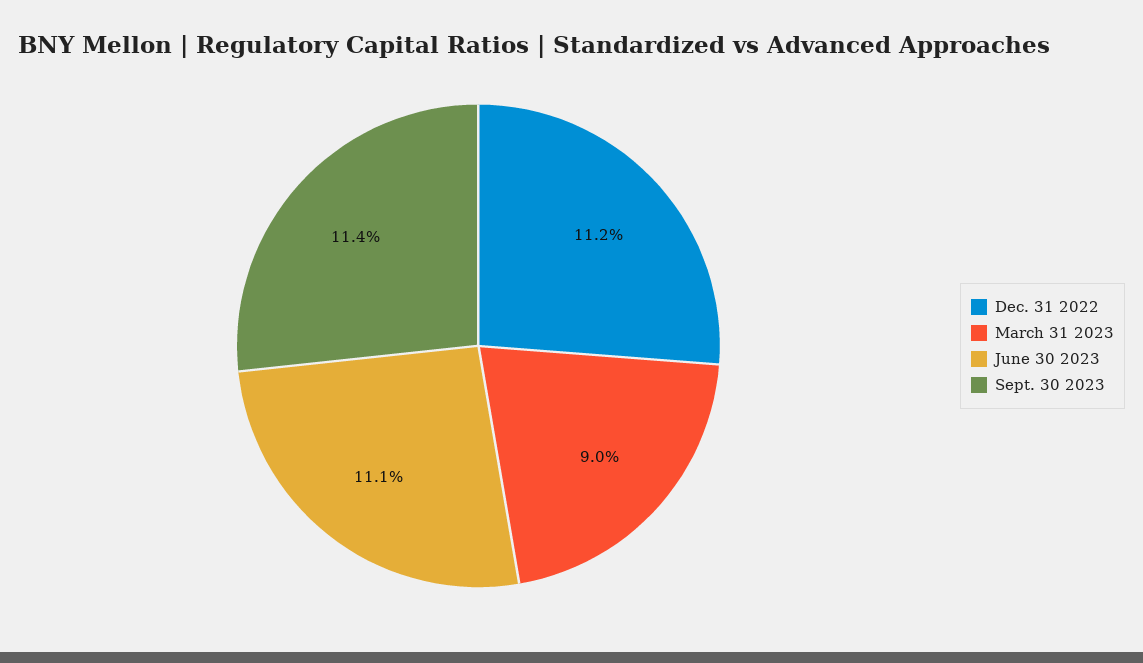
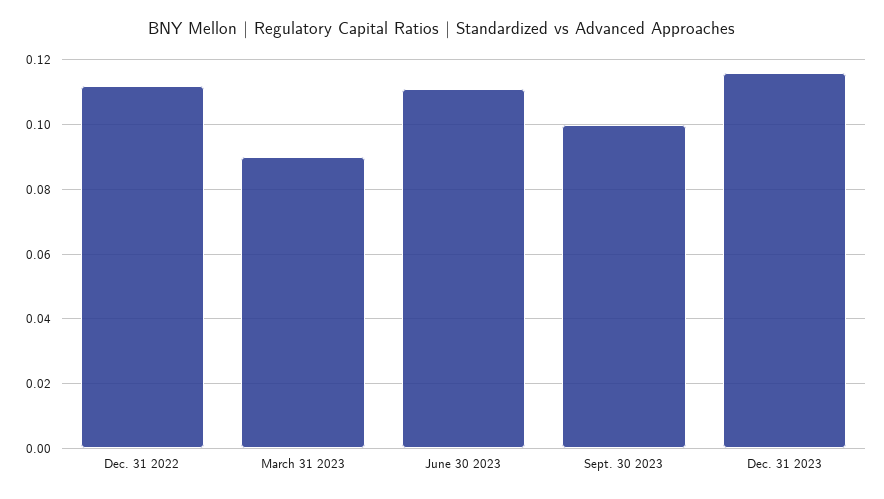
Sept. 30 2023: 0.114 -> 0.1
Dec. 31 2023: none -> 0.115

